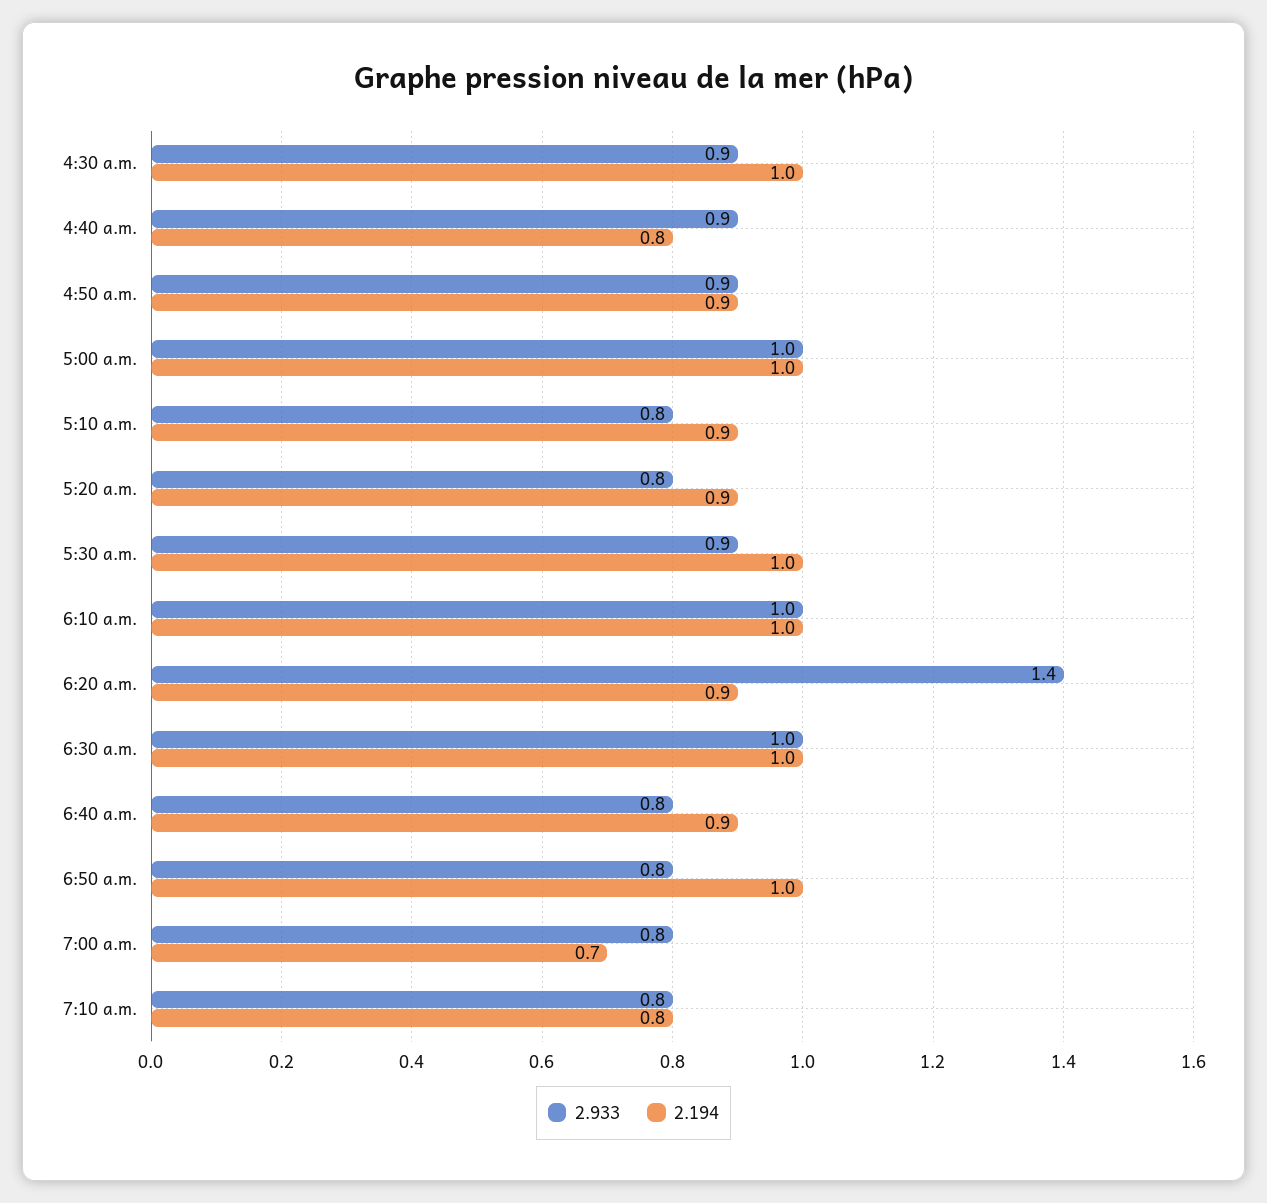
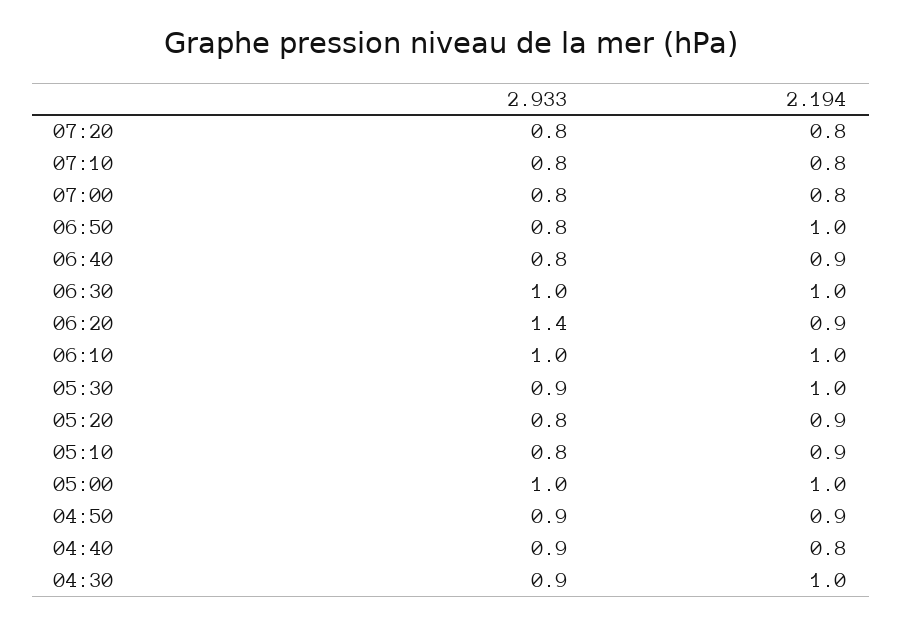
2.194, 7:00 a.m.: 0.7 -> 0.8
2.933, 07:20: none -> 0.8
2.194, 07:20: none -> 0.8

